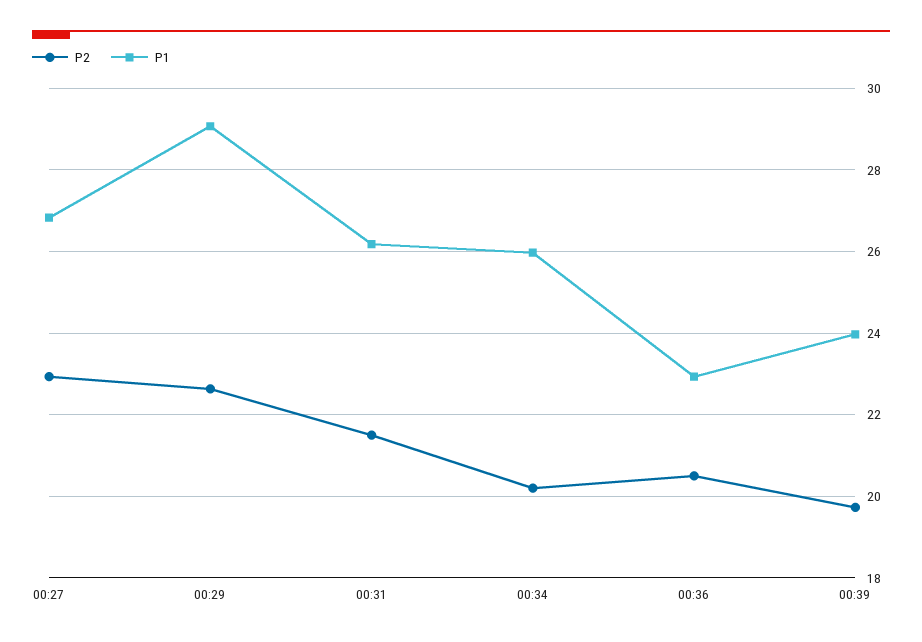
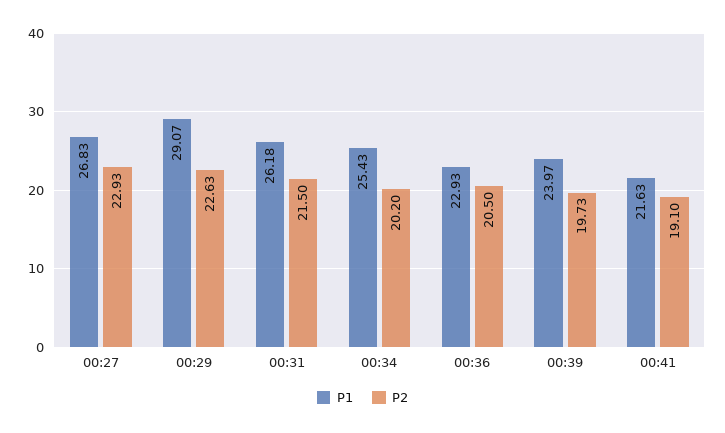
P1, 00:34: 26 -> 25.43
P1, 00:41: none -> 21.63
P2, 00:41: none -> 19.1

